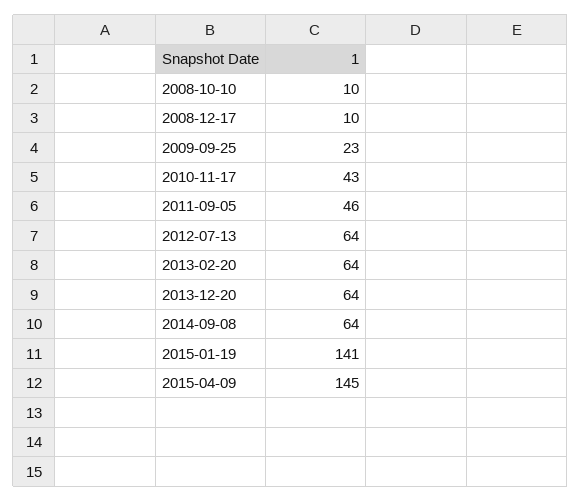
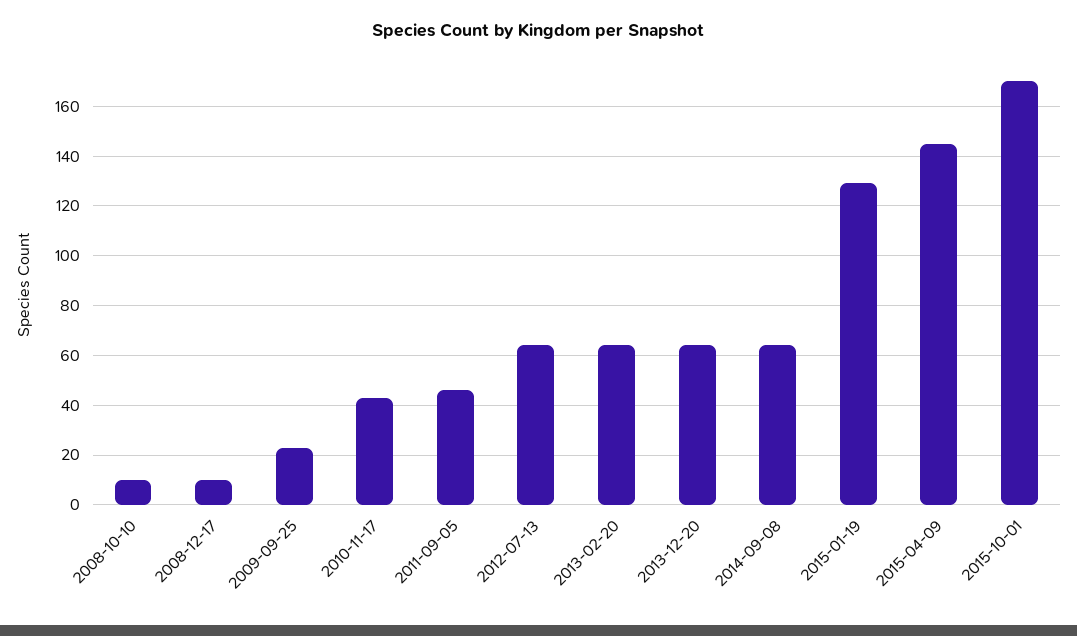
2015-01-19: 141 -> 130
2015-10-01: none -> 170

